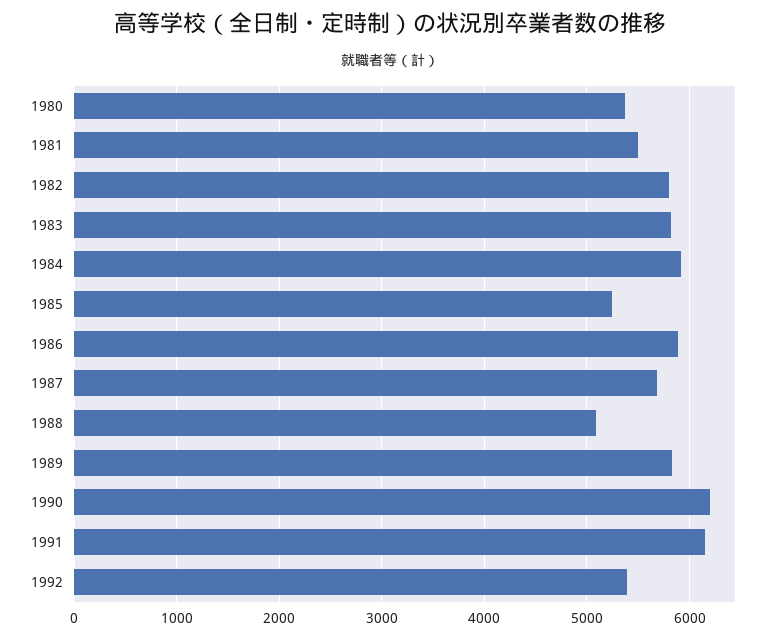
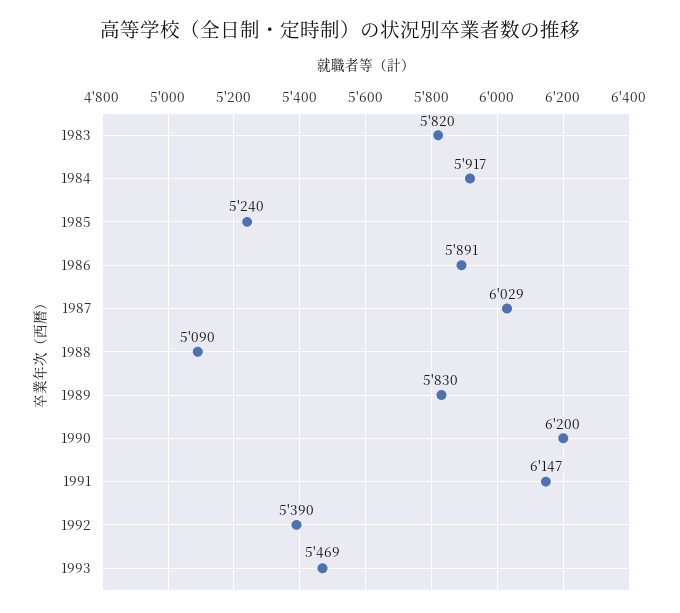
1980: 5400 -> none
1981: 5500 -> none
1982: 5800 -> none
1987: 5700 -> 6029
1993: none -> 5469

